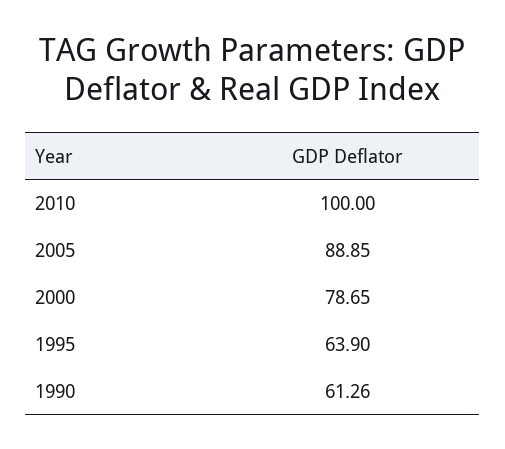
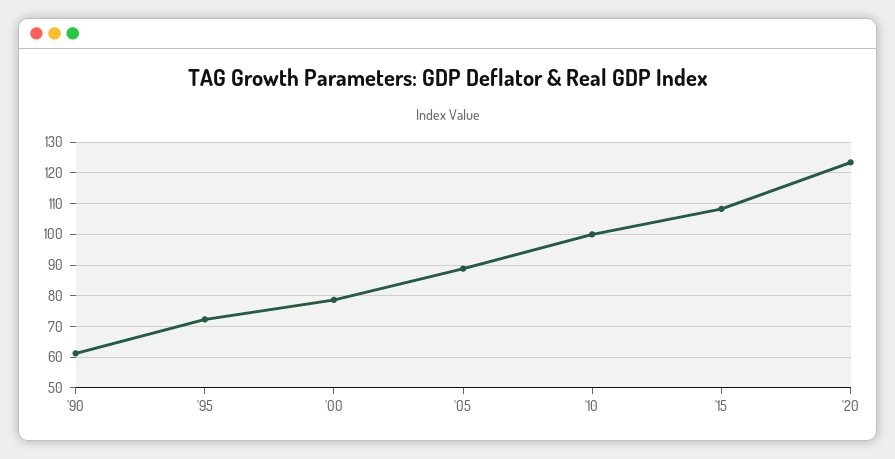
1995: 63.9 -> 72
'15: none -> 108
'20: none -> 124

